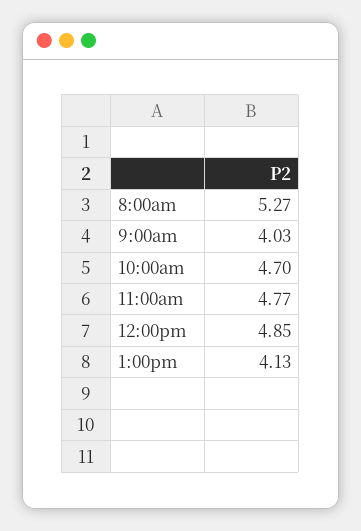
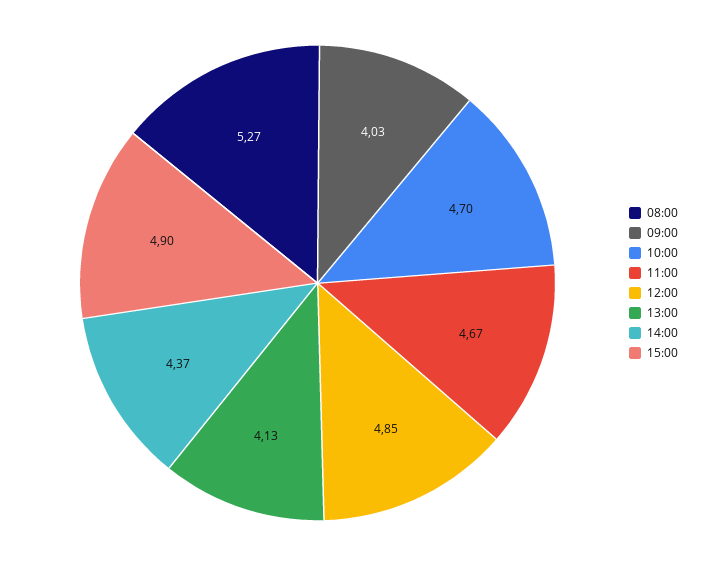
11:00am: 4.77 -> 4.67
14:00: none -> 4.37
15:00: none -> 4.9

